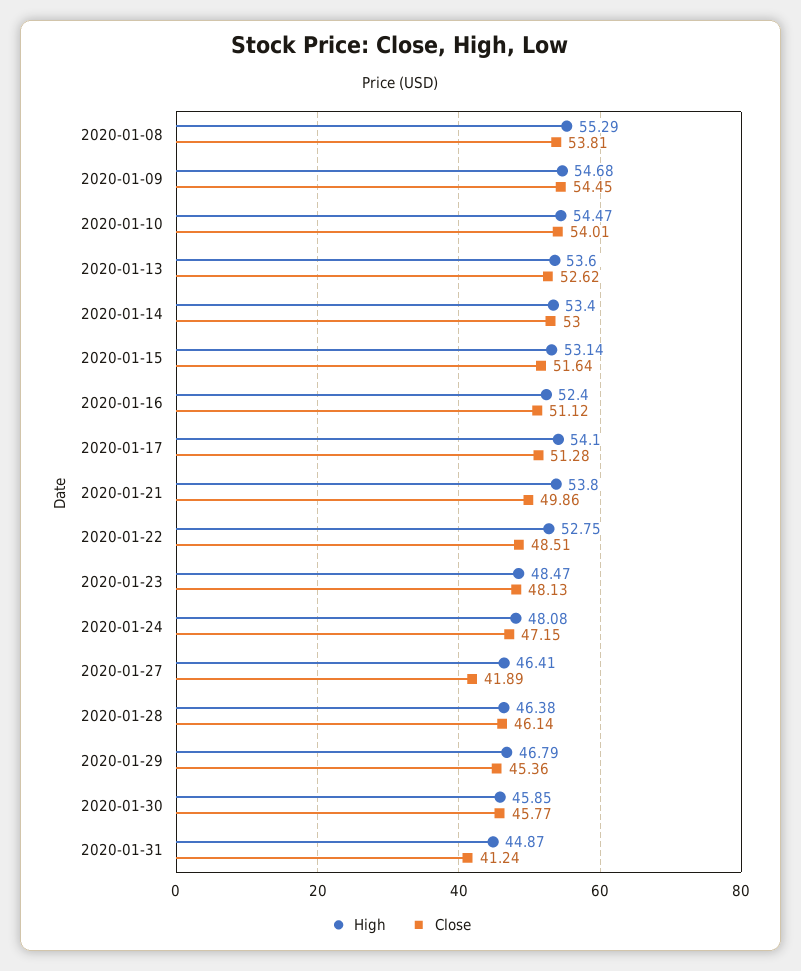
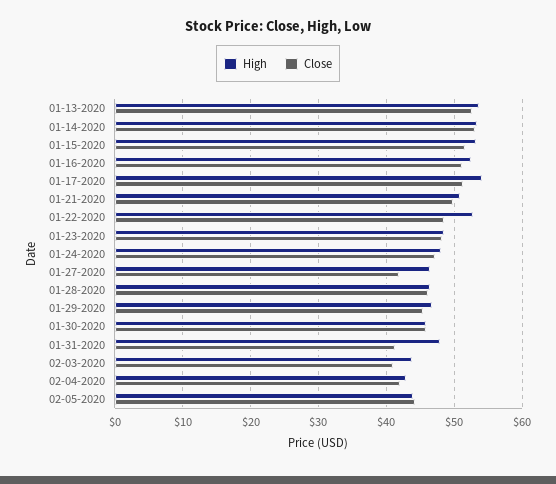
High, 2020-01-08: 55.29 -> none
Close, 2020-01-08: 53.81 -> none
High, 2020-01-09: 54.68 -> none
Close, 2020-01-09: 54.45 -> none
High, 2020-01-10: 54.47 -> none
Close, 2020-01-10: 54.01 -> none
High, 2020-01-21: 53.8 -> 51
High, 2020-01-31: 44.87 -> 48
High, 02-03-2020: none -> 44
Close, 02-03-2020: none -> 41
High, 02-04-2020: none -> 43
Close, 02-04-2020: none -> 42
High, 02-05-2020: none -> 44
Close, 02-05-2020: none -> 44

